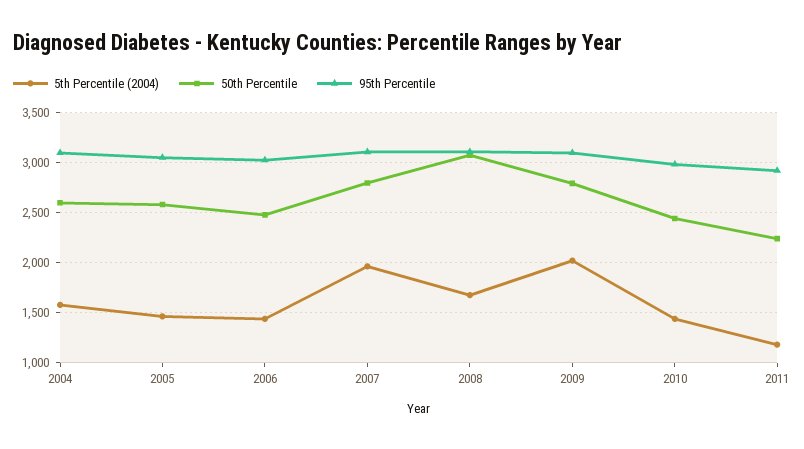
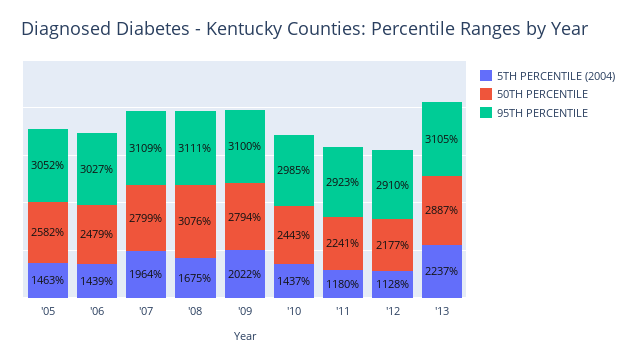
5th Percentile (2004), 2004: 1600 -> none
50th Percentile, 2004: 2600 -> none
95th Percentile, 2004: 3100 -> none
5th Percentile (2004), '12: none -> 1128
50th Percentile, '12: none -> 2177
95th Percentile, '12: none -> 2910
5th Percentile (2004), '13: none -> 2237
50th Percentile, '13: none -> 2887
95th Percentile, '13: none -> 3105

